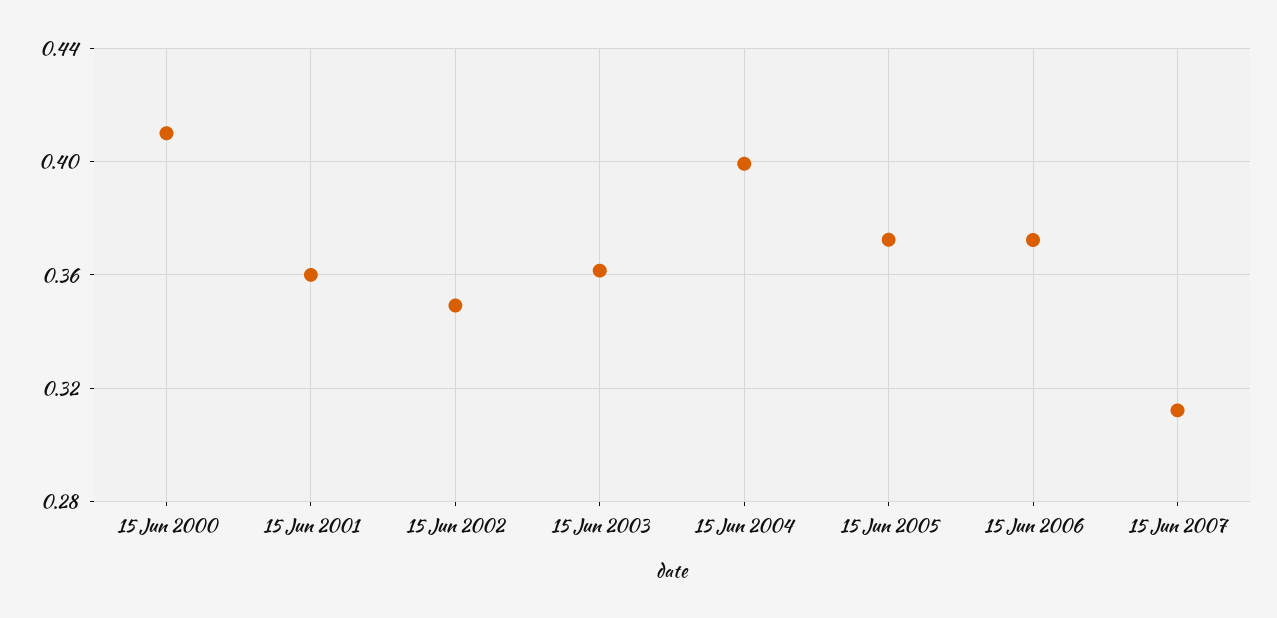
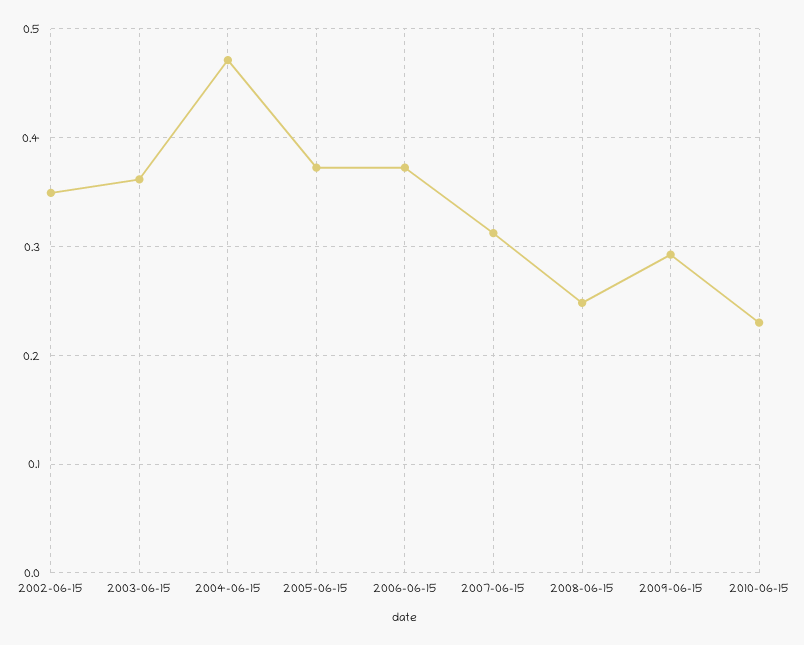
15 Jun 2000: 0.41 -> none
15 Jun 2001: 0.36 -> none
15 Jun 2004: 0.4 -> 0.47
2008-06-15: none -> 0.25
2009-06-15: none -> 0.29
2010-06-15: none -> 0.23

